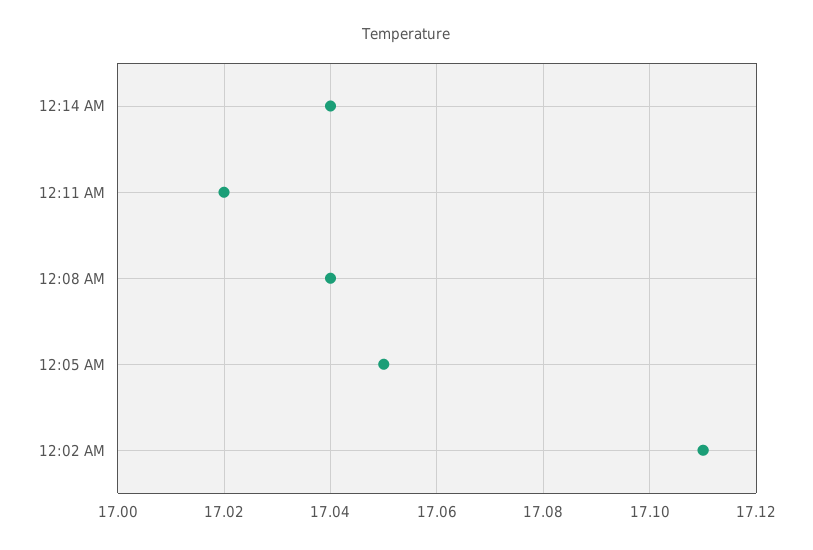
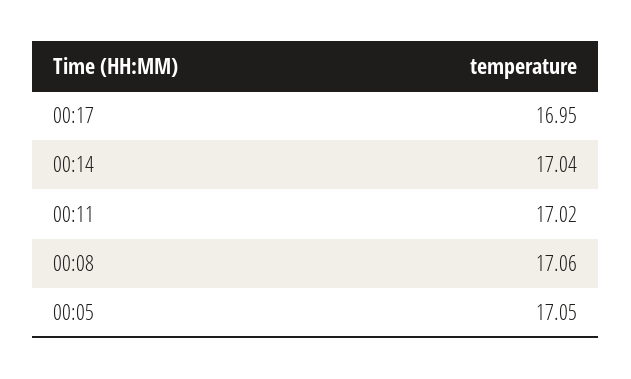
12:08 AM: 17.04 -> 17.06
12:02 AM: 17.11 -> none
00:17: none -> 16.95

